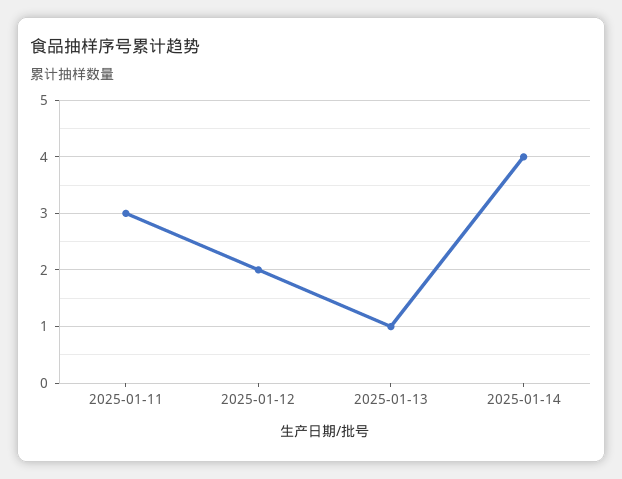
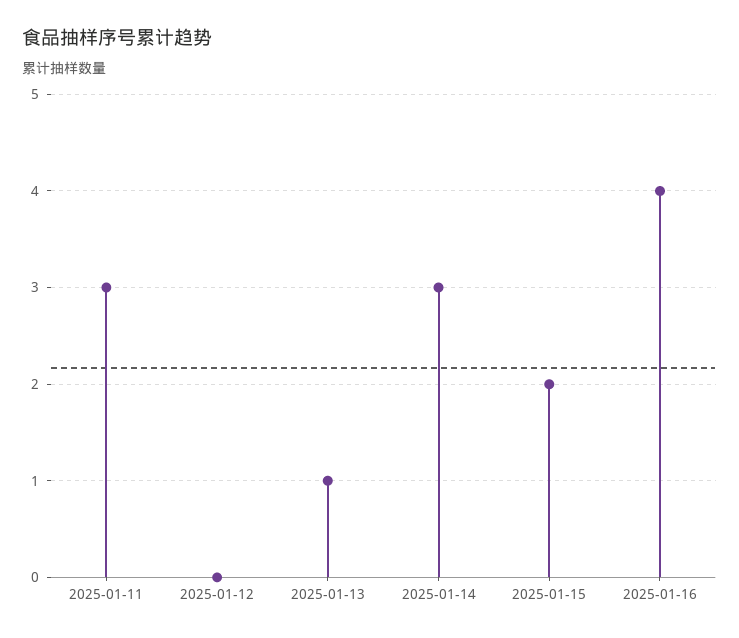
2025-01-12: 2 -> 0
2025-01-14: 4 -> 3
2025-01-15: none -> 2
2025-01-16: none -> 4

